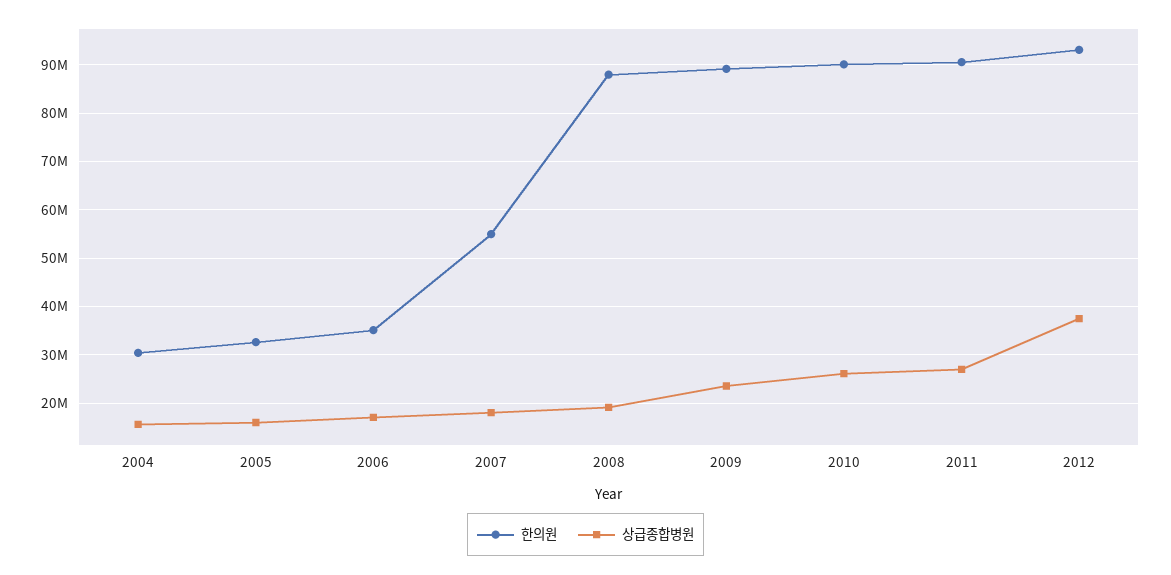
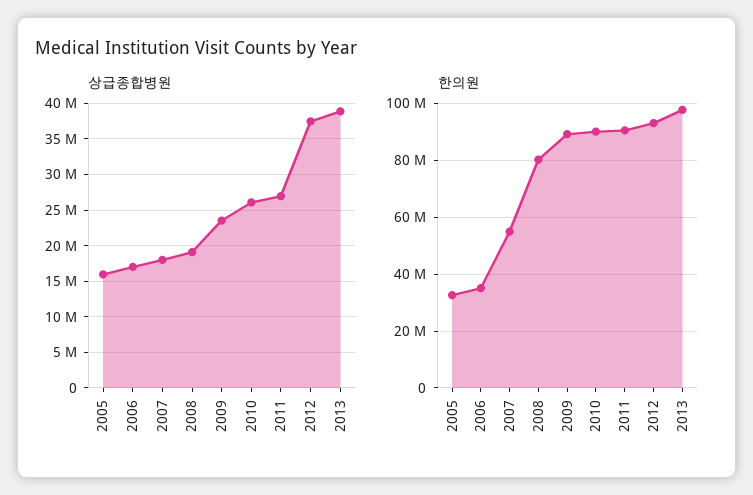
한의원, 2004: 30000000 -> none
상급종합병원, 2004: 16000000 -> none
한의원, 2008: 88000000 -> 80000000
상급종합병원, 2013: none -> 39000000
한의원, 2013: none -> 97500000

